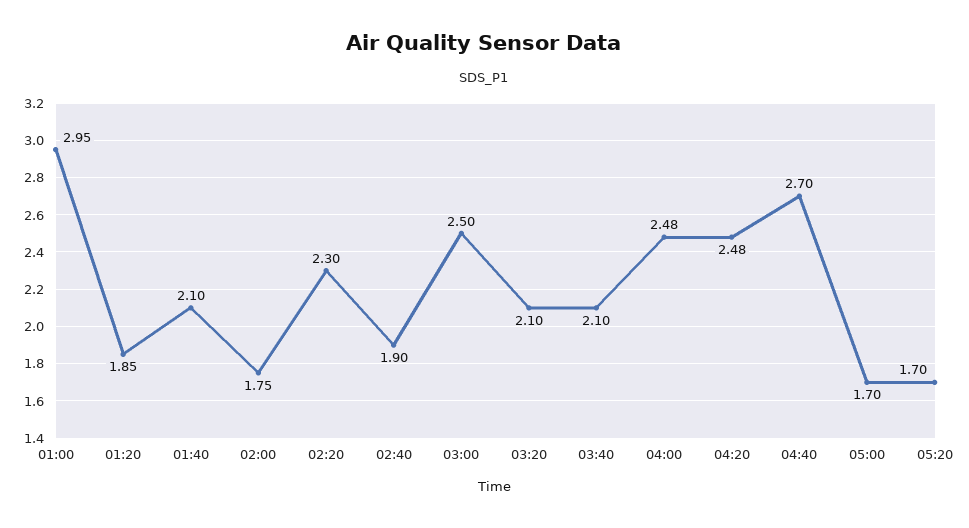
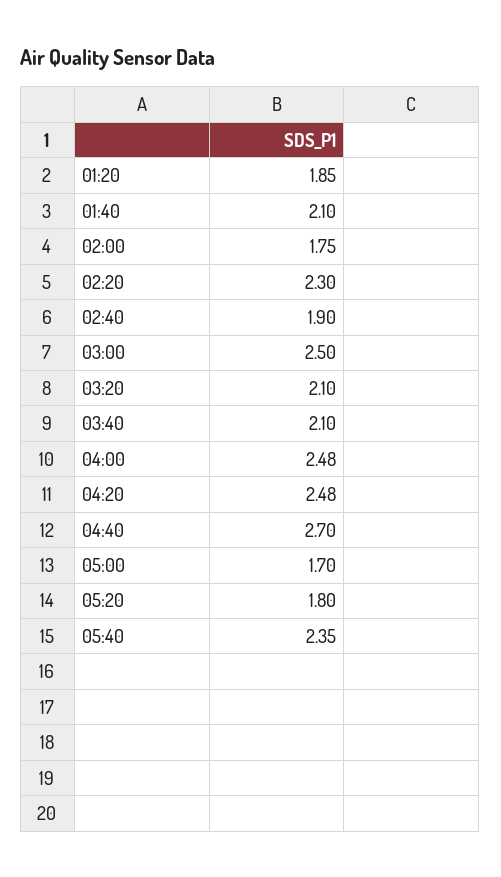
01:00: 2.95 -> none
05:20: 1.7 -> 1.8
05:40: none -> 2.35

